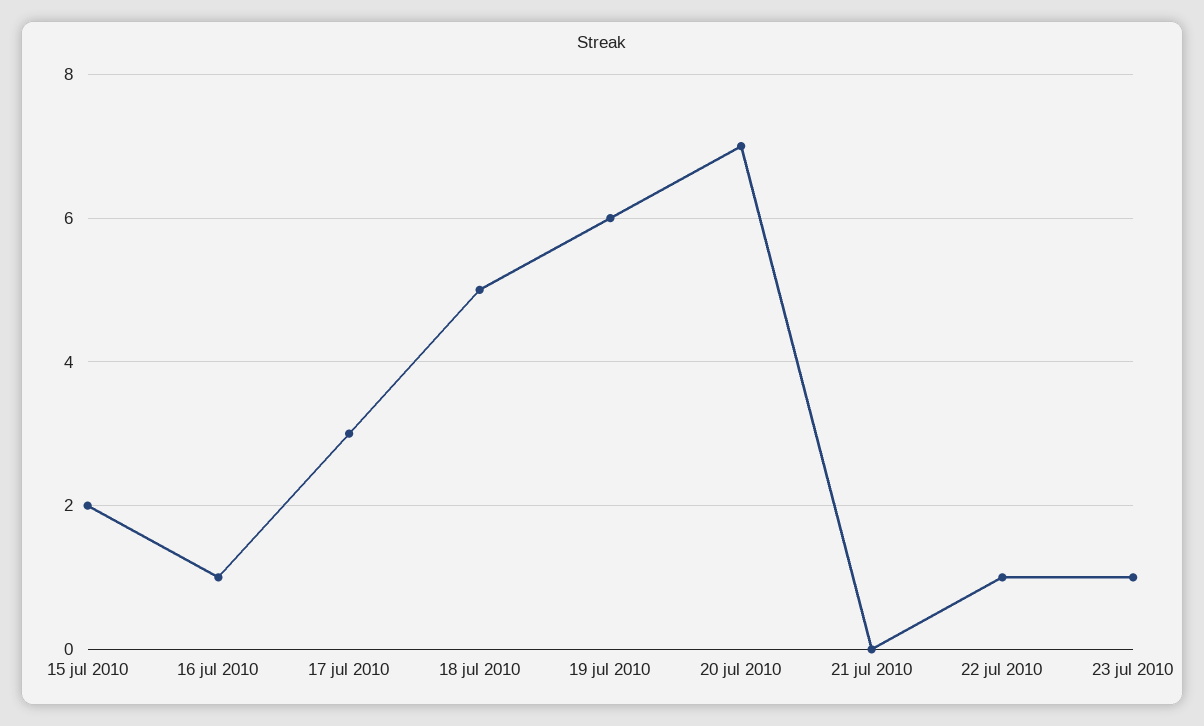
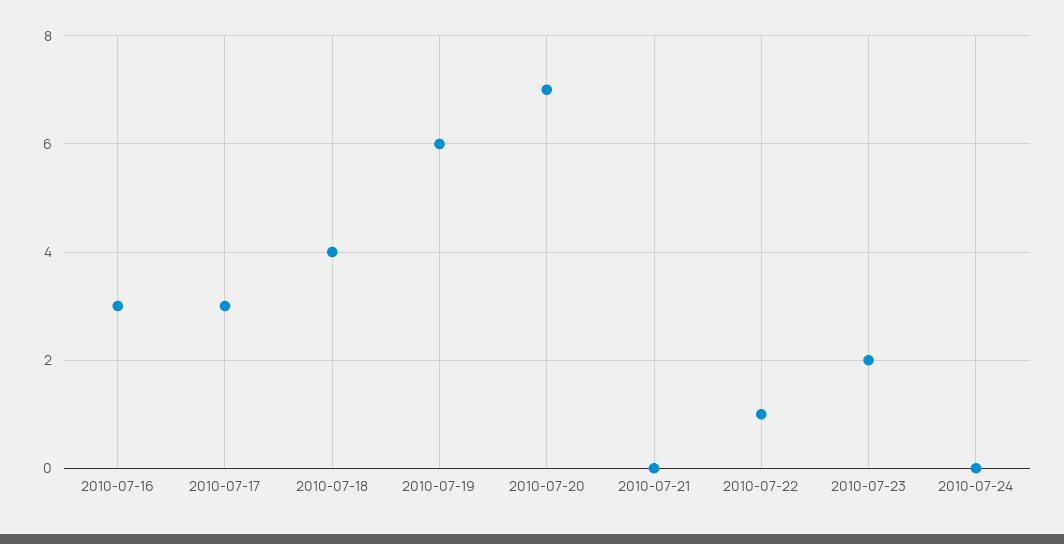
15 jul 2010: 2 -> none
16 jul 2010: 1 -> 3
18 jul 2010: 5 -> 4
23 jul 2010: 1 -> 2
2010-07-24: none -> 0

